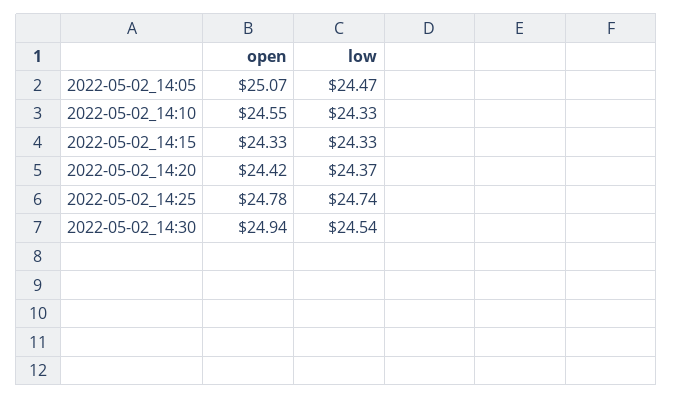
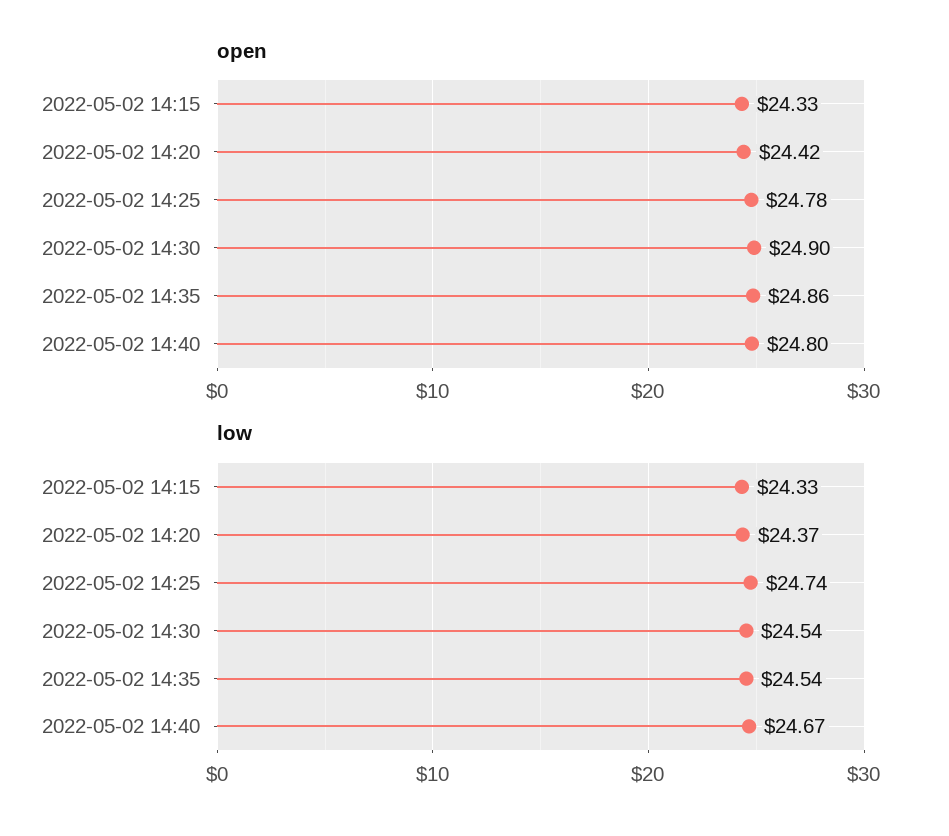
open, 2022-05-02_14:05: 25.07 -> none
low, 2022-05-02_14:05: 24.47 -> none
open, 2022-05-02_14:10: 24.55 -> none
low, 2022-05-02_14:10: 24.33 -> none
open, 2022-05-02_14:30: 24.94 -> 24.9
open, 2022-05-02 14:35: none -> 24.86
open, 2022-05-02 14:40: none -> 24.8
low, 2022-05-02 14:35: none -> 24.54
low, 2022-05-02 14:40: none -> 24.67

